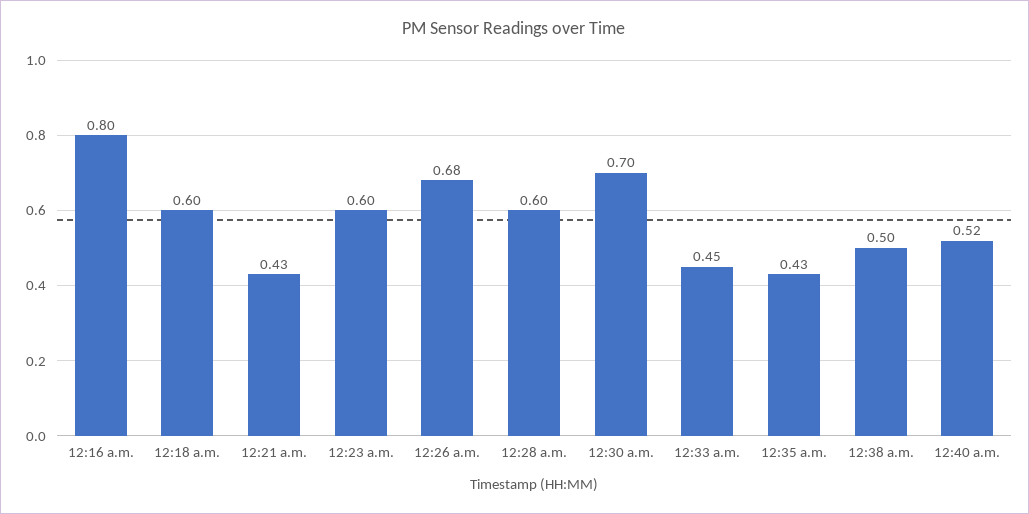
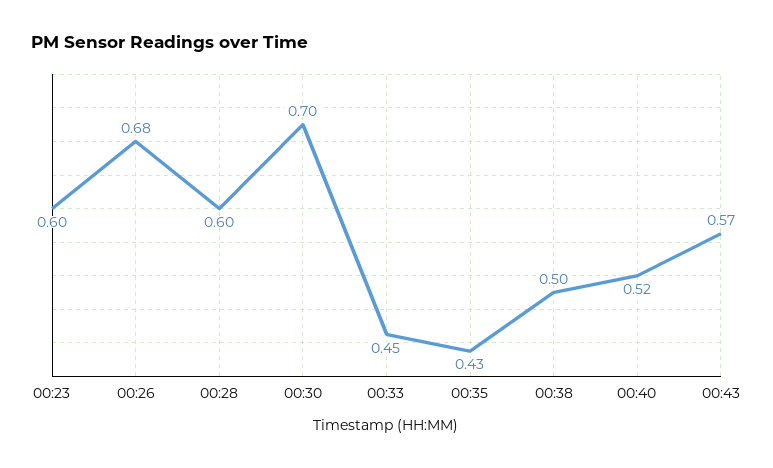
12:16 a.m.: 0.8 -> none
12:18 a.m.: 0.6 -> none
12:21 a.m.: 0.43 -> none
00:43: none -> 0.57

